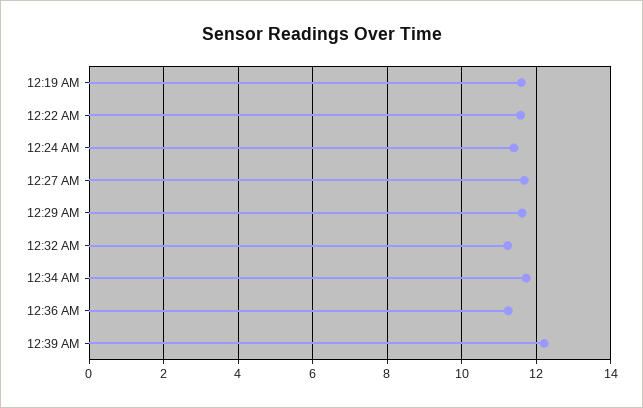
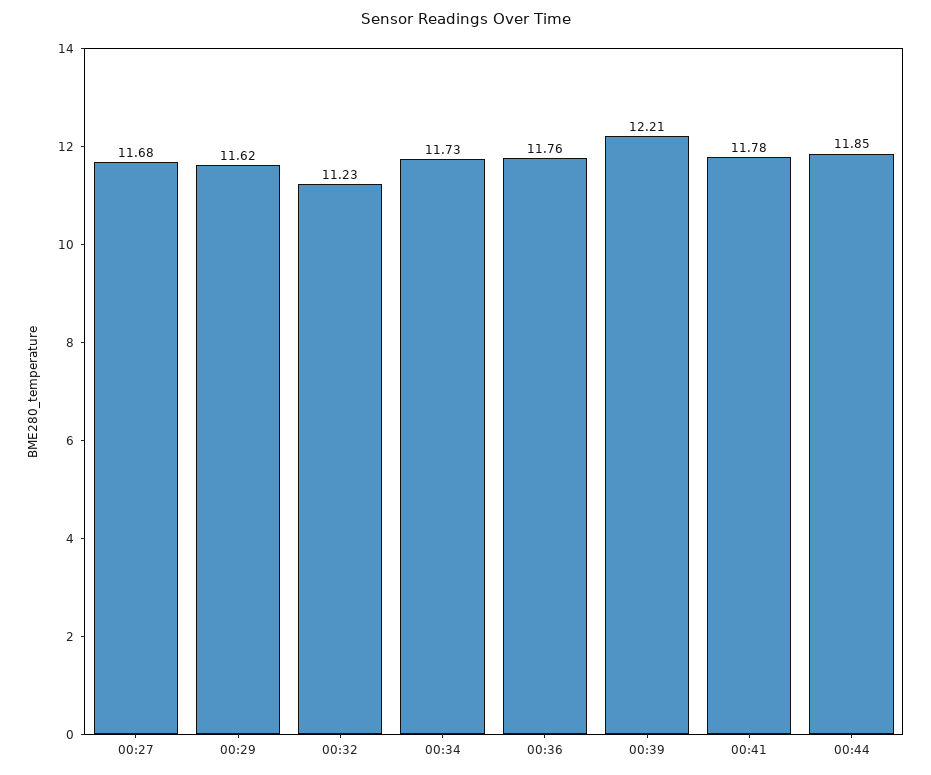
12:19 AM: 11.6 -> none
12:22 AM: 11.6 -> none
12:24 AM: 11.4 -> none
12:36 AM: 11.2 -> 11.76
00:41: none -> 11.78
00:44: none -> 11.85

